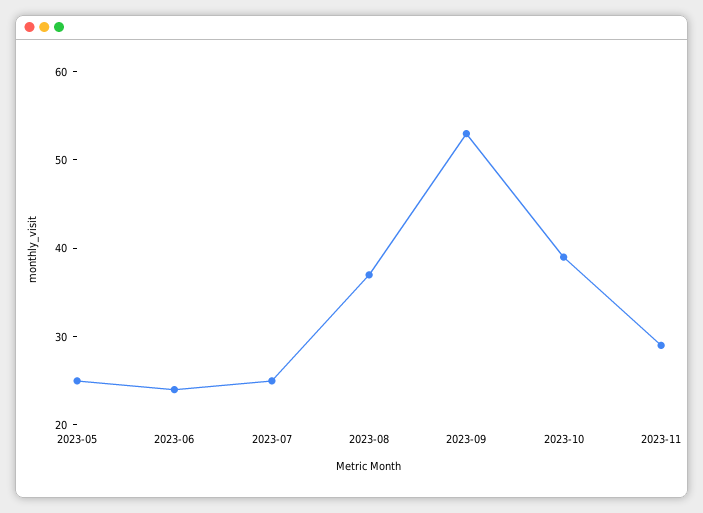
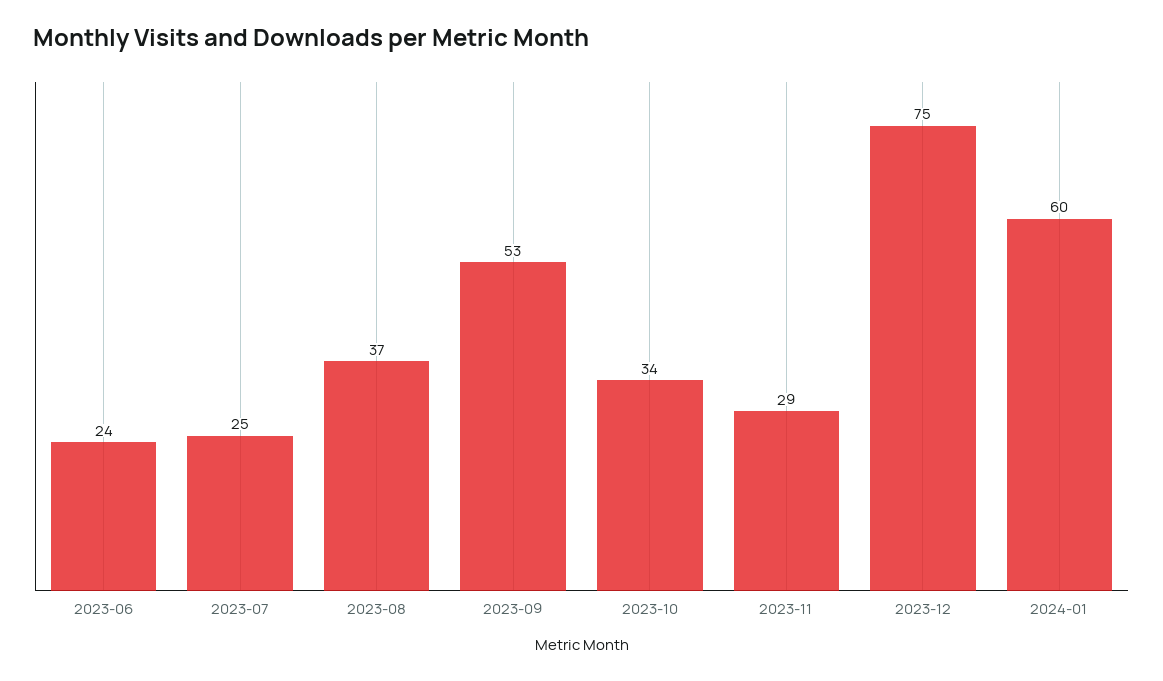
2023-05: 25 -> none
2023-10: 39 -> 34
2023-12: none -> 75
2024-01: none -> 60

